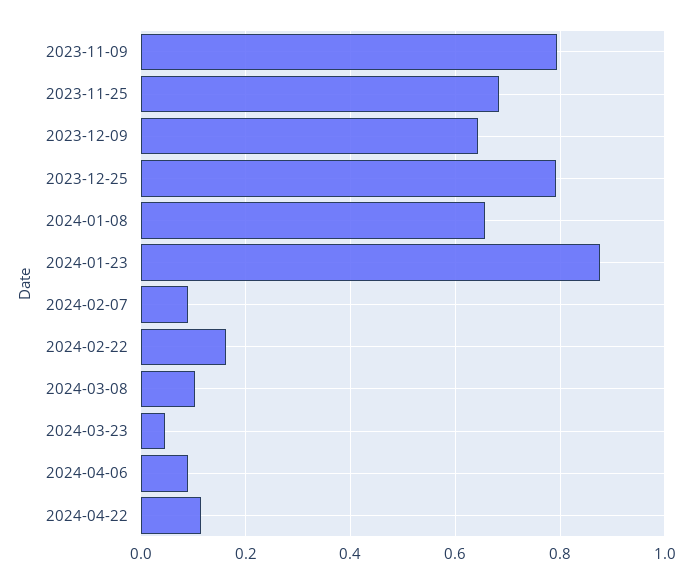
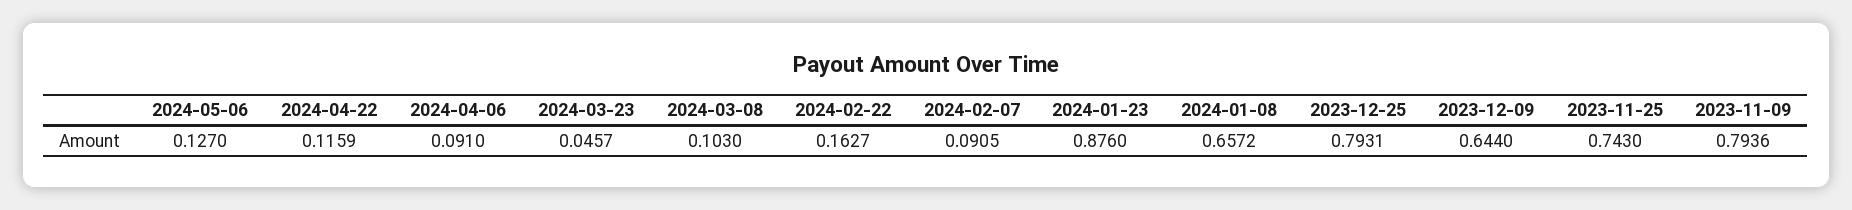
2023-11-25: 0.68 -> 0.743
2024-05-06: none -> 0.127

